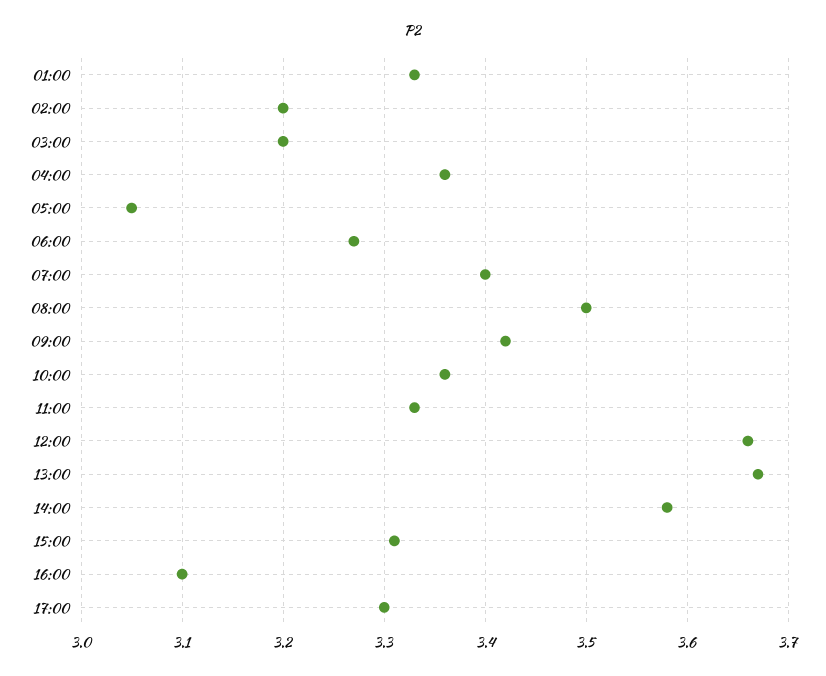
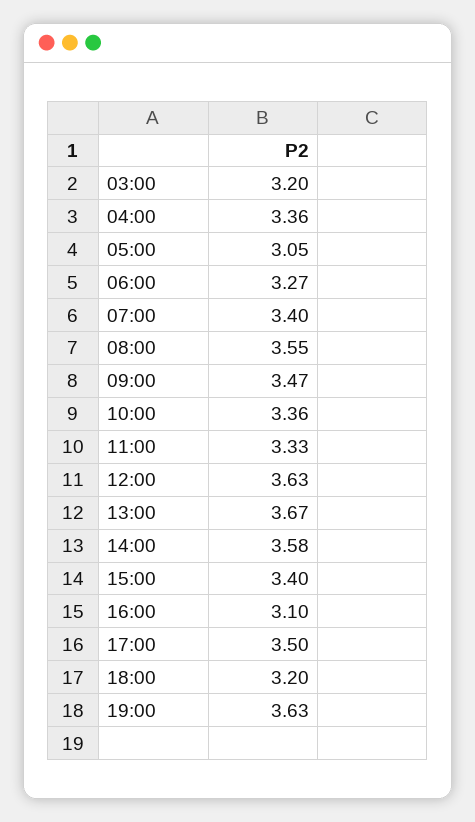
01:00: 3.33 -> none
02:00: 3.2 -> none
08:00: 3.5 -> 3.55
09:00: 3.42 -> 3.47
12:00: 3.66 -> 3.63
15:00: 3.31 -> 3.4
17:00: 3.3 -> 3.5
18:00: none -> 3.2
19:00: none -> 3.63

